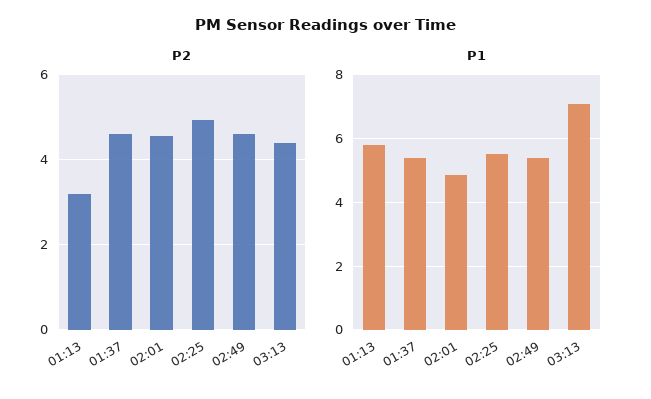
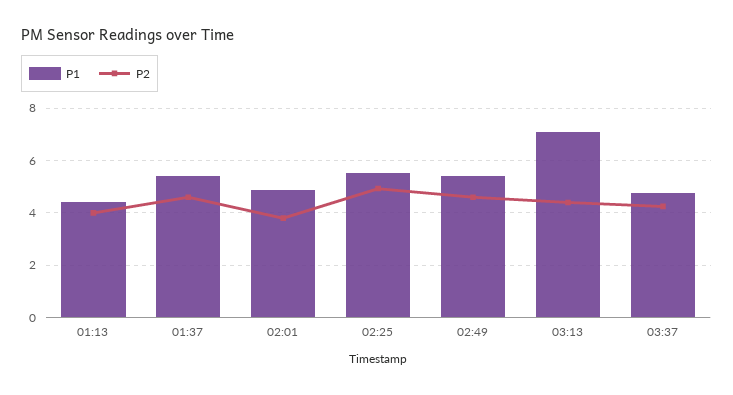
P2, 01:13: 3.2 -> 4
P2, 02:01: 4.6 -> 3.75
P1, 01:13: 5.8 -> 4.5
P1, 03:37: none -> 4.75
P2, 03:37: none -> 4.25

